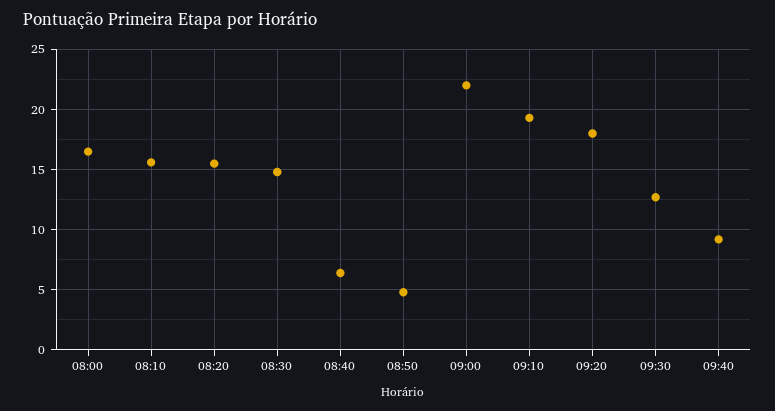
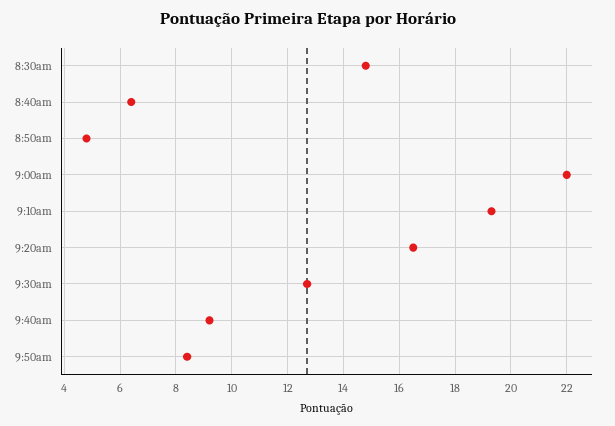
08:00: 16.5 -> none
08:10: 15.5 -> none
08:20: 15.5 -> none
09:20: 18 -> 16.5
9:50am: none -> 8.5

